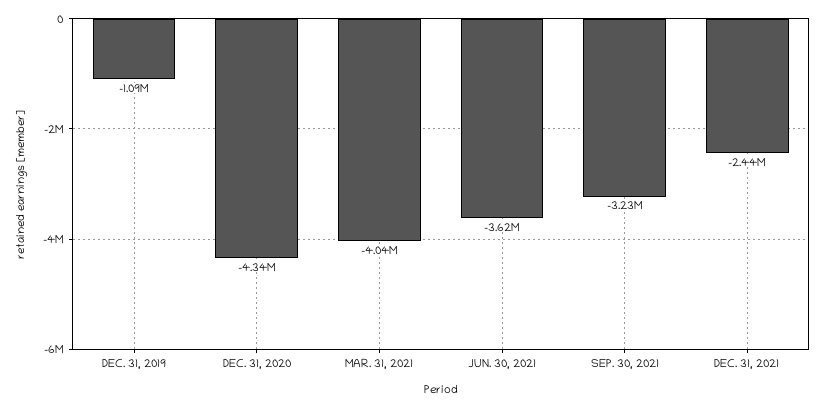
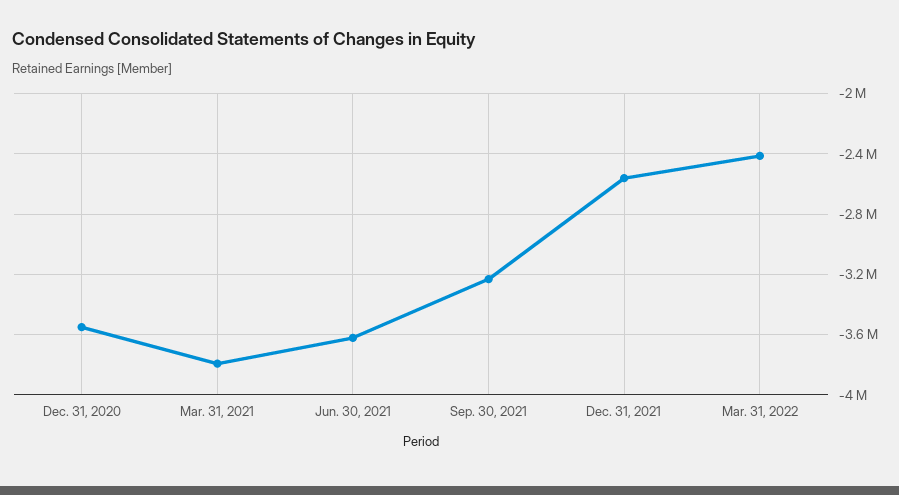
DEC. 31, 2019: -1090000 -> none
DEC. 31, 2020: -4340000 -> -3550000
MAR. 31, 2021: -4040000 -> -3800000
DEC. 31, 2021: -2440000 -> -2550000
Mar. 31, 2022: none -> -2400000

